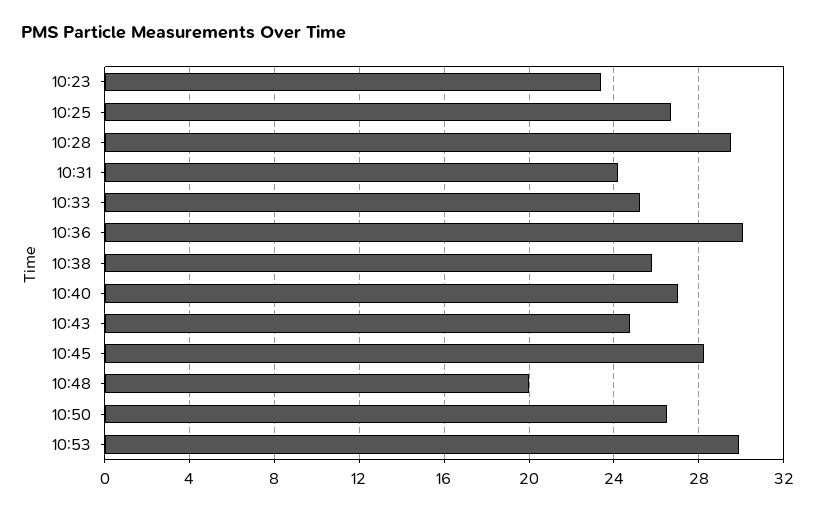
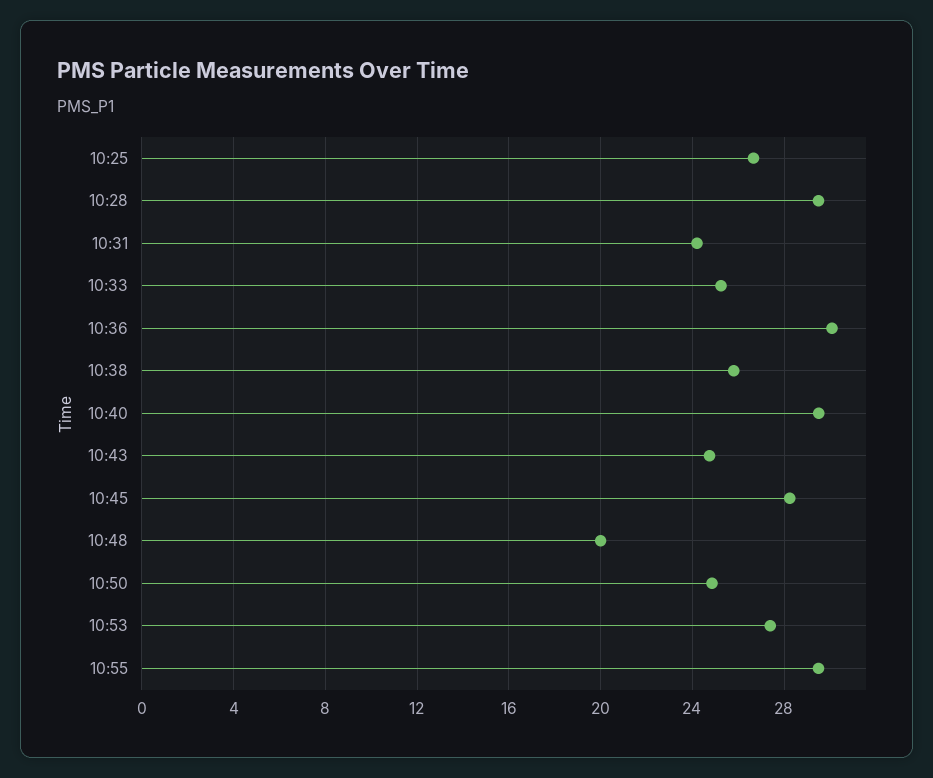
10:23: 23.5 -> none
10:40: 27 -> 29.5
10:50: 26.5 -> 25
10:53: 30 -> 27.5
10:55: none -> 29.5

